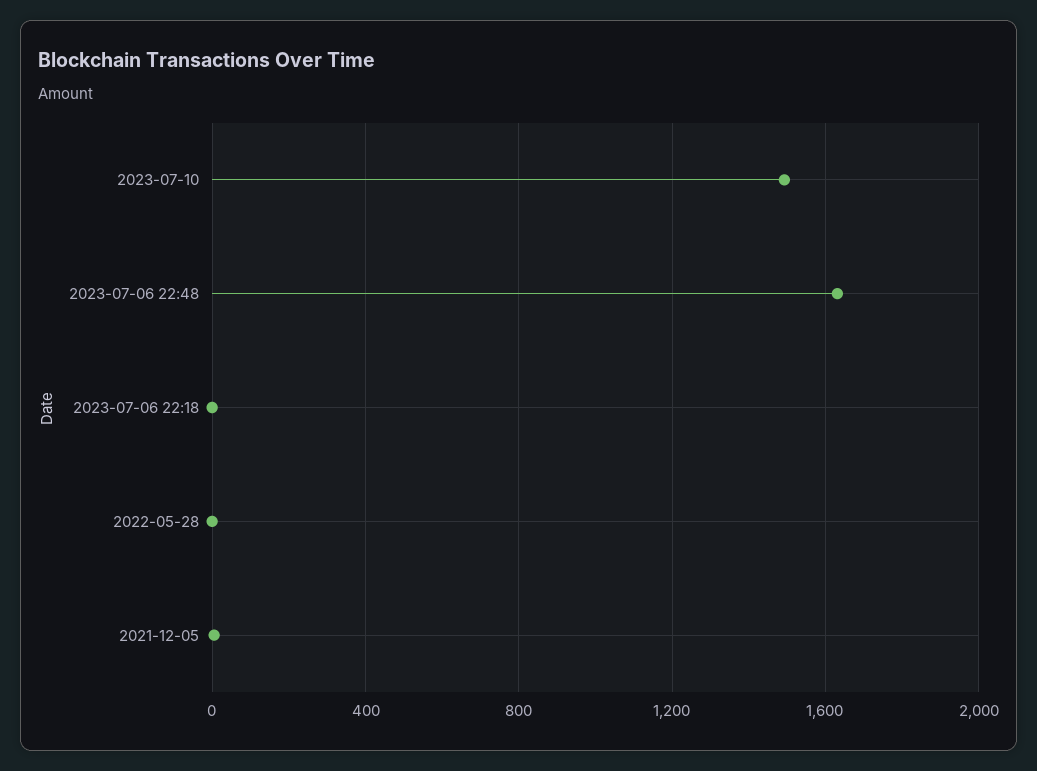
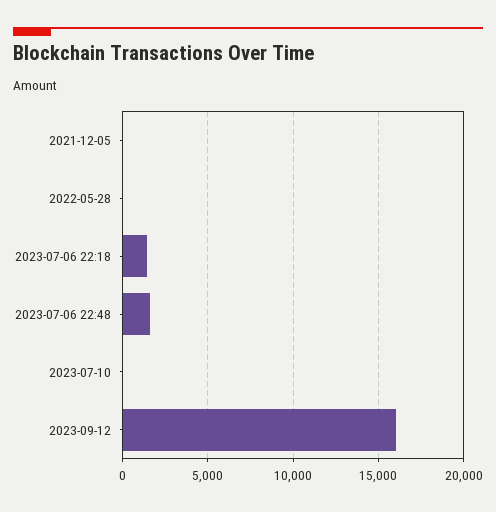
2023-07-10: 1500 -> 0
2023-07-06 22:18: 0 -> 1500
2023-09-12: none -> 16000

